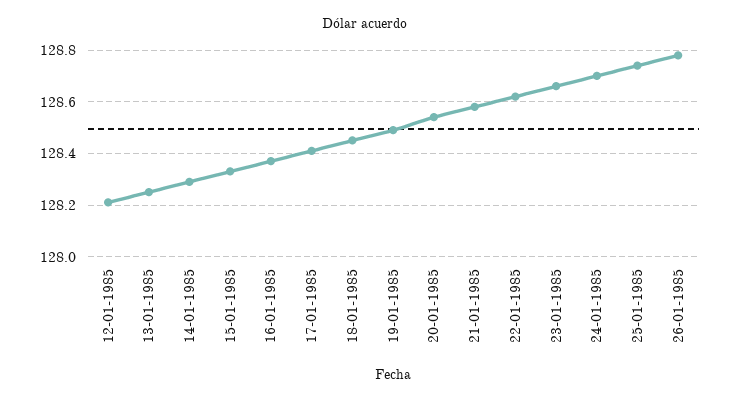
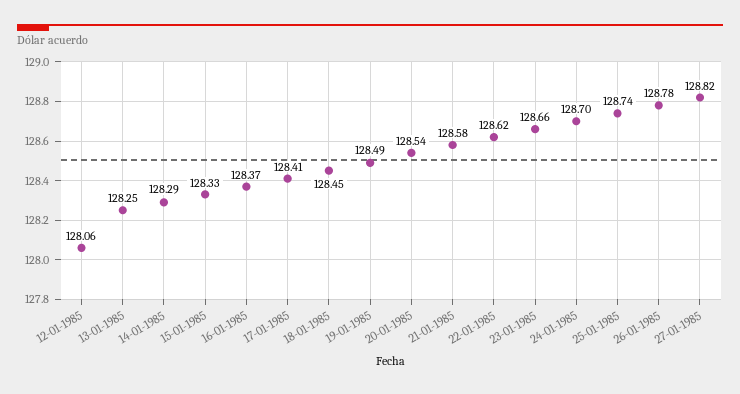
12-01-1985: 128.2 -> 128.06
27-01-1985: none -> 128.82

